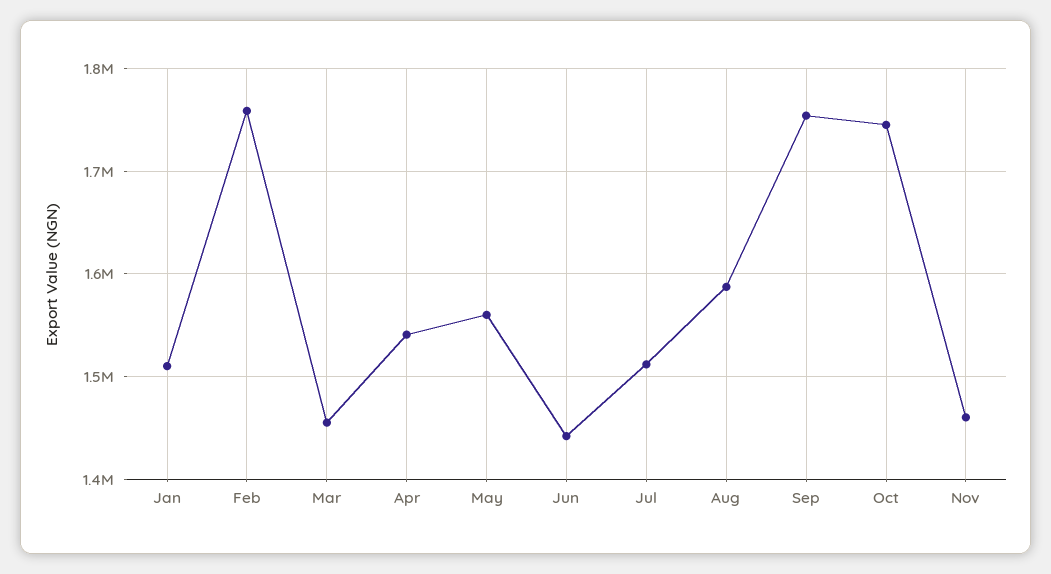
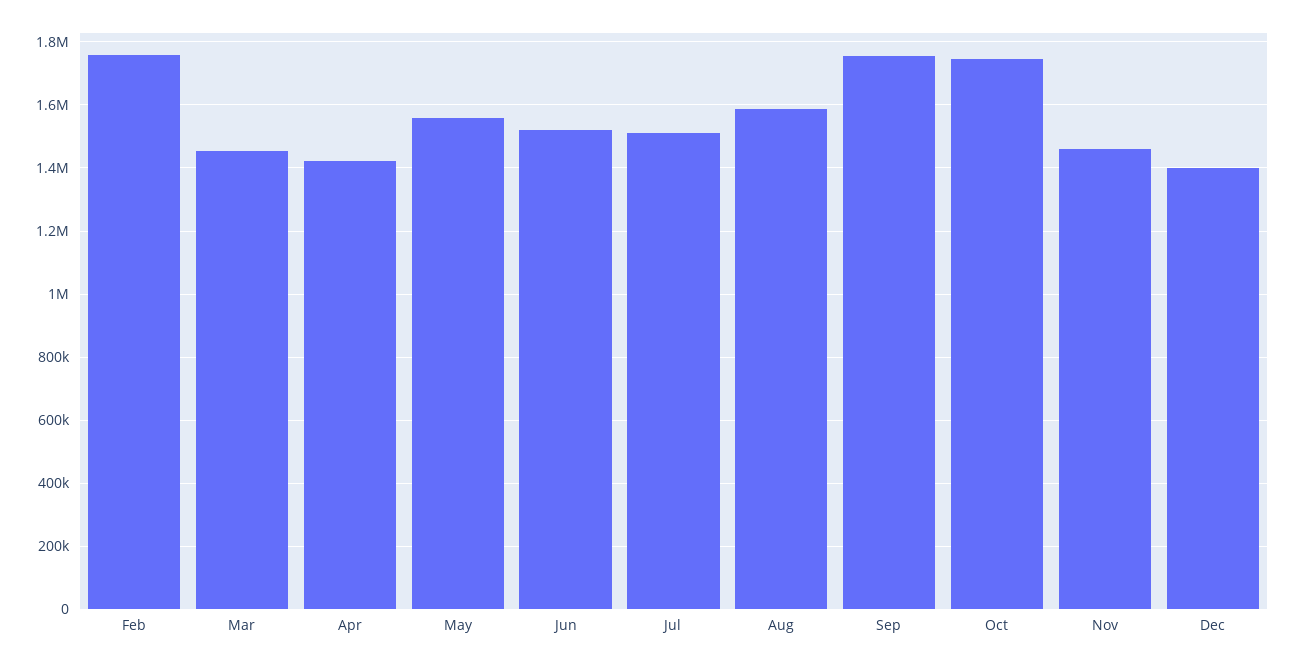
Jan: 1510000 -> none
Apr: 1540000 -> 1420000
Jun: 1440000 -> 1520000
Dec: none -> 1400000

